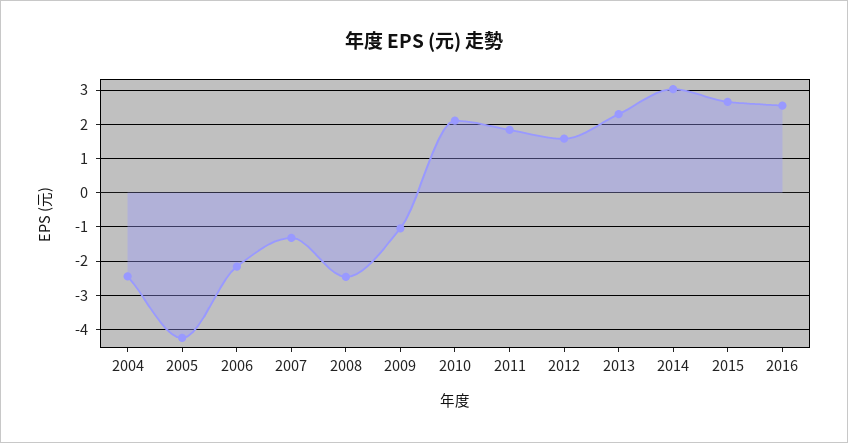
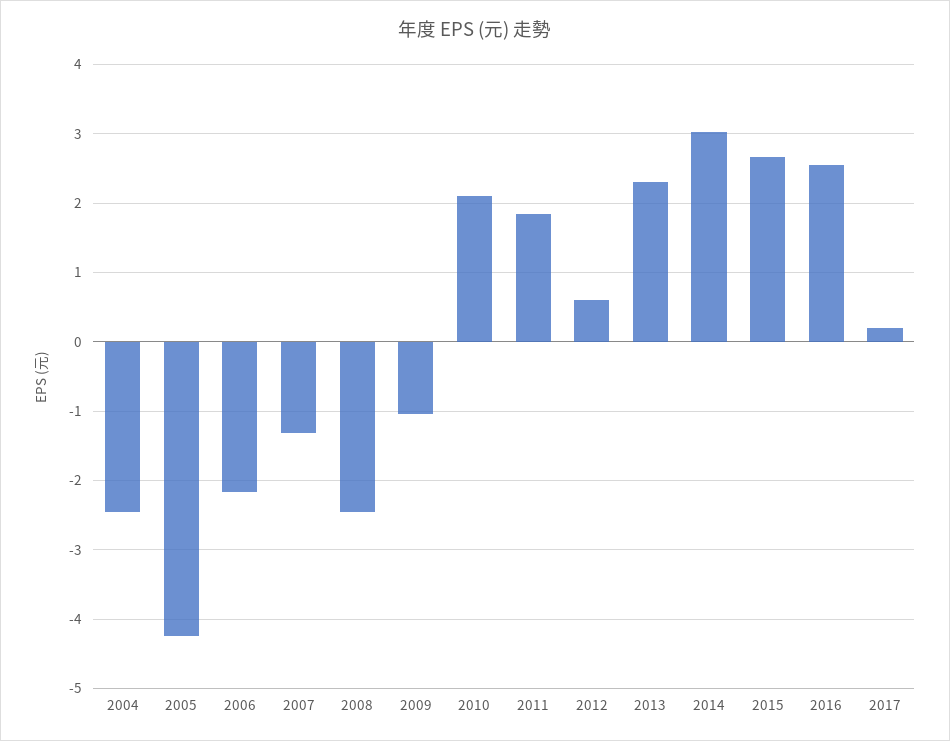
2012: 1.6 -> 0.6
2017: none -> 0.2

